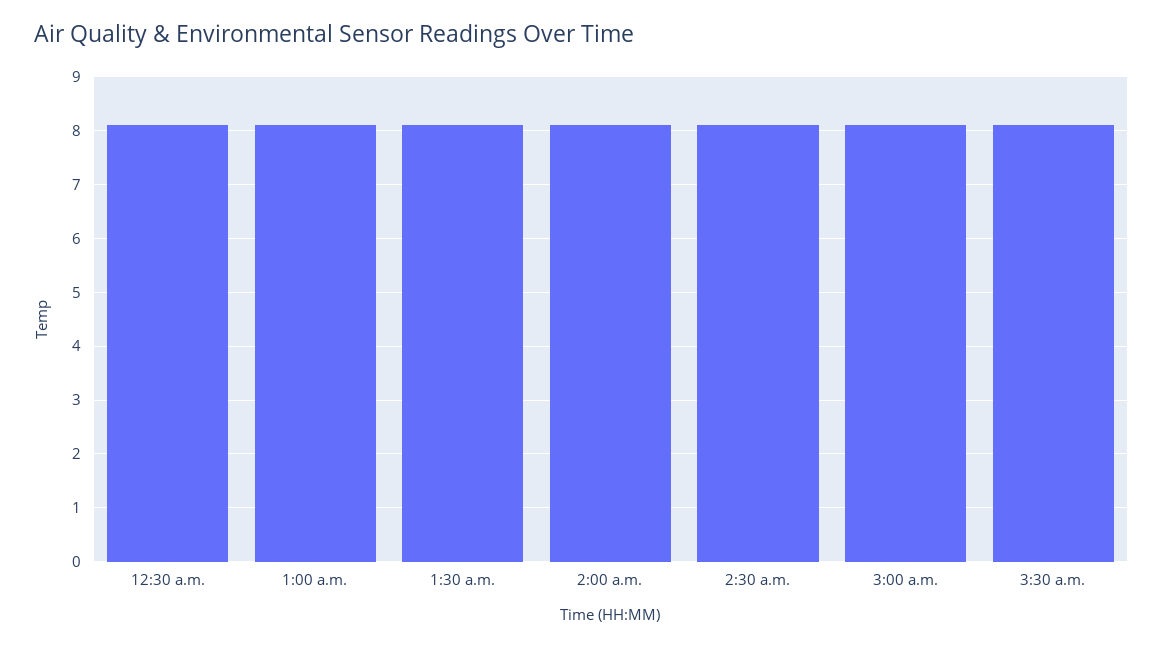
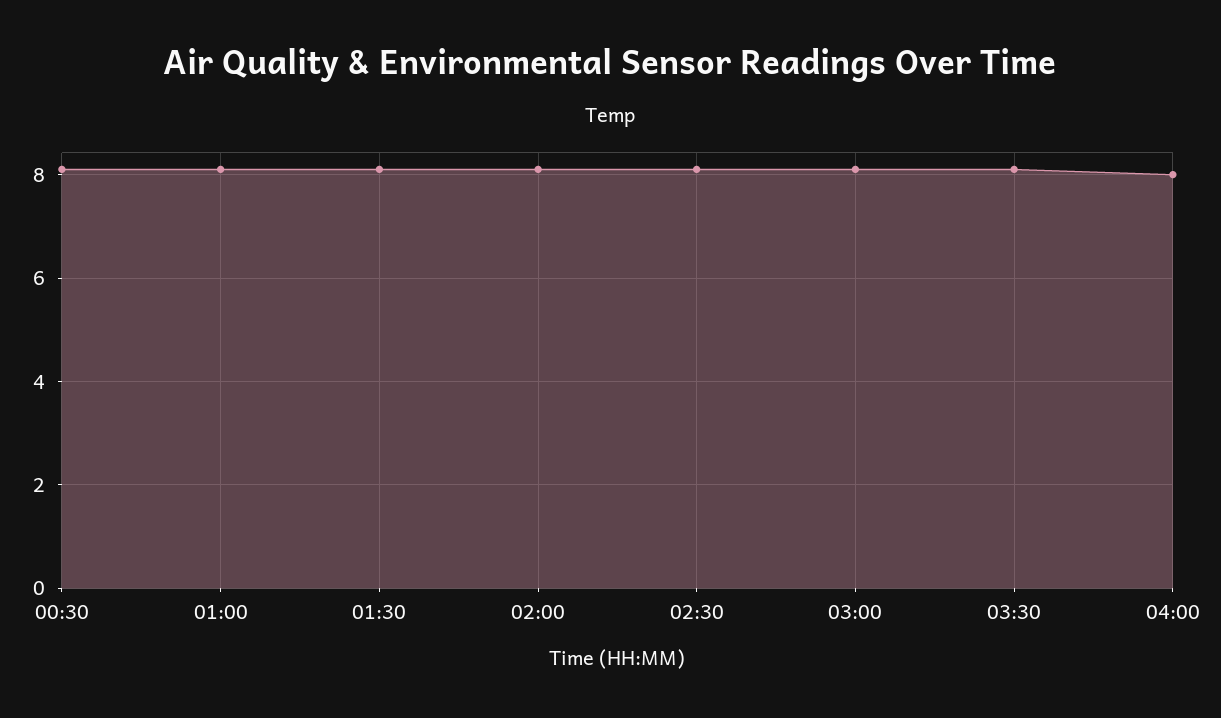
04:00: none -> 8

